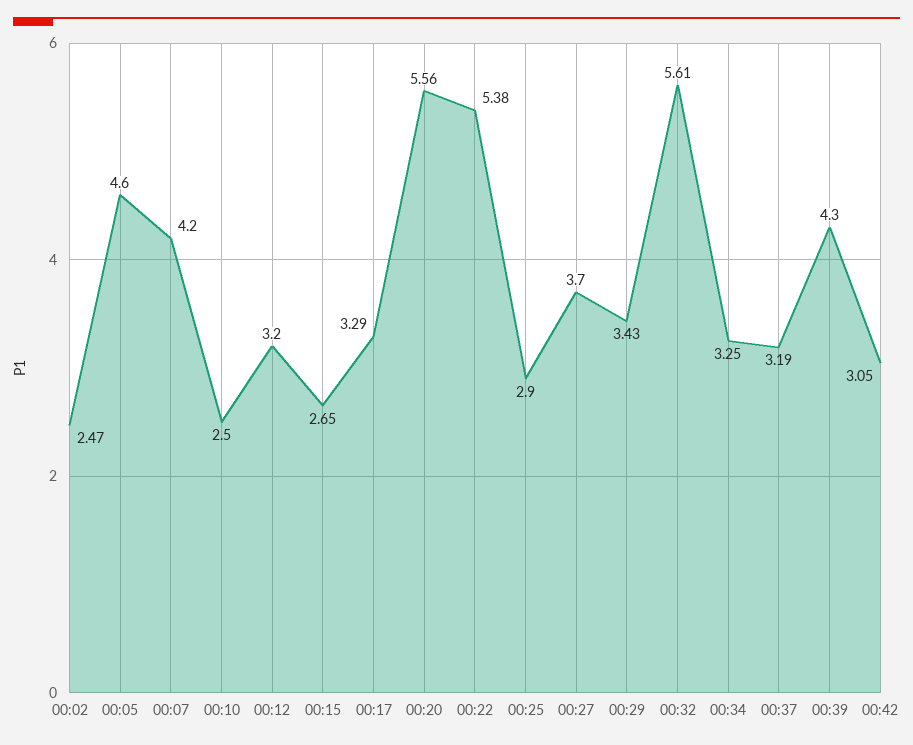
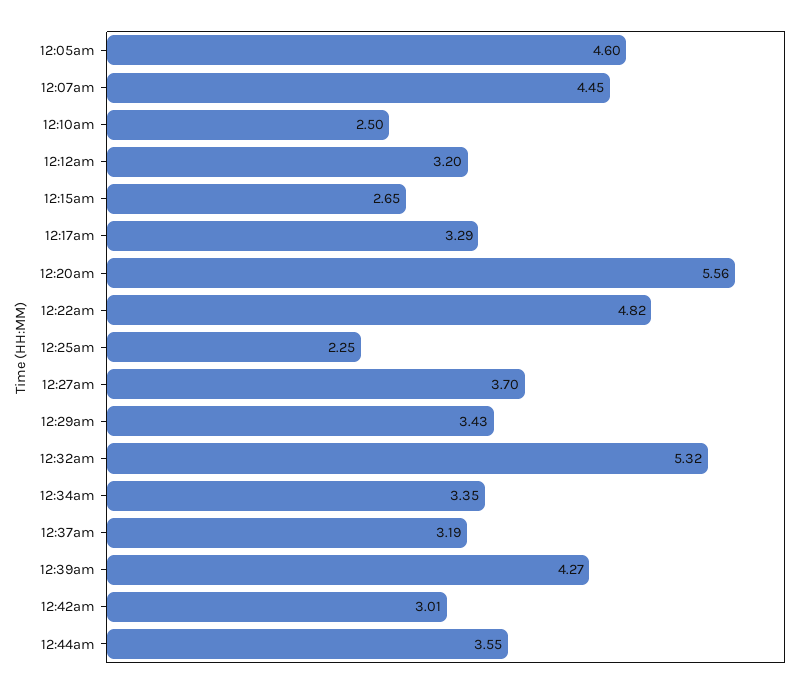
00:02: 2.47 -> none
00:07: 4.2 -> 4.45
00:22: 5.38 -> 4.82
00:25: 2.9 -> 2.25
00:32: 5.61 -> 5.32
00:34: 3.25 -> 3.35
00:39: 4.3 -> 4.27
00:42: 3.05 -> 3.01
12:44am: none -> 3.55

